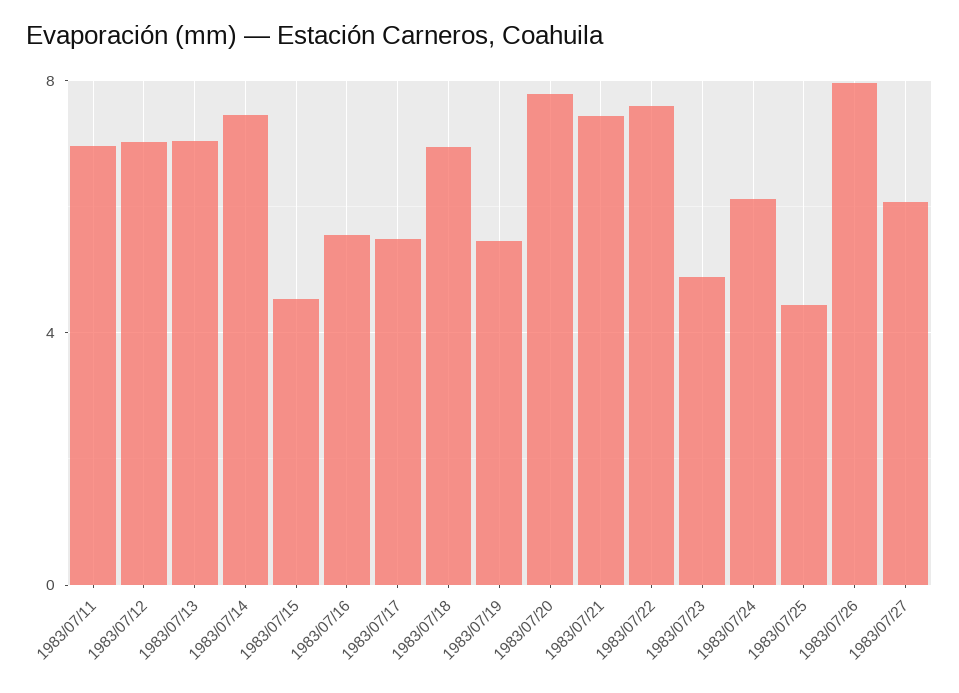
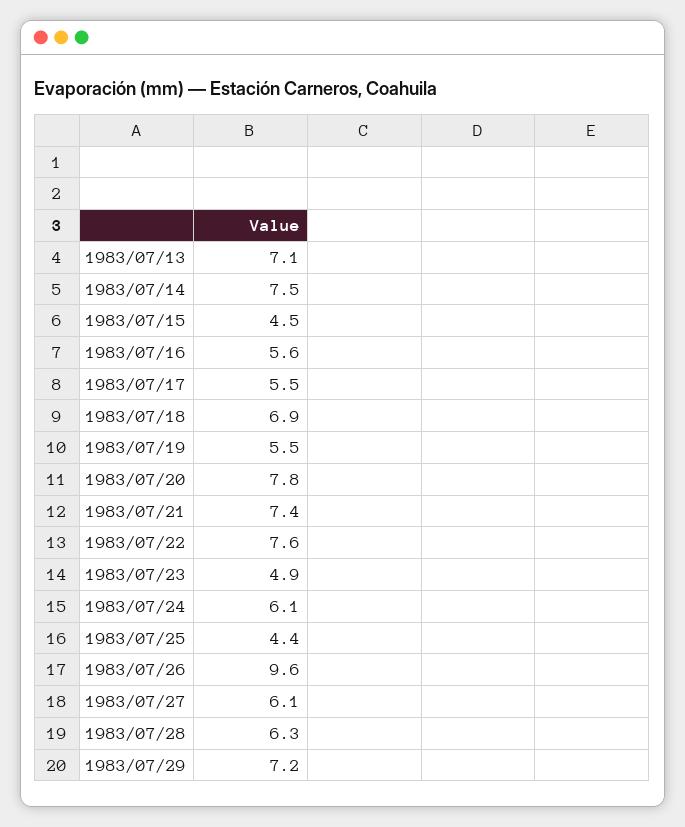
1983/07/11: 7 -> none
1983/07/12: 7 -> none
1983/07/26: 8 -> 9.6
1983/07/28: none -> 6.3
1983/07/29: none -> 7.2

